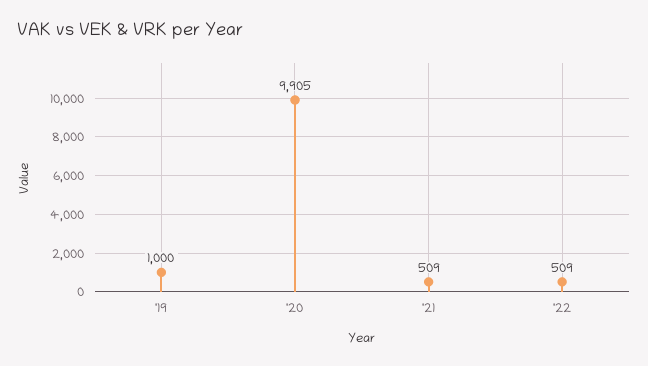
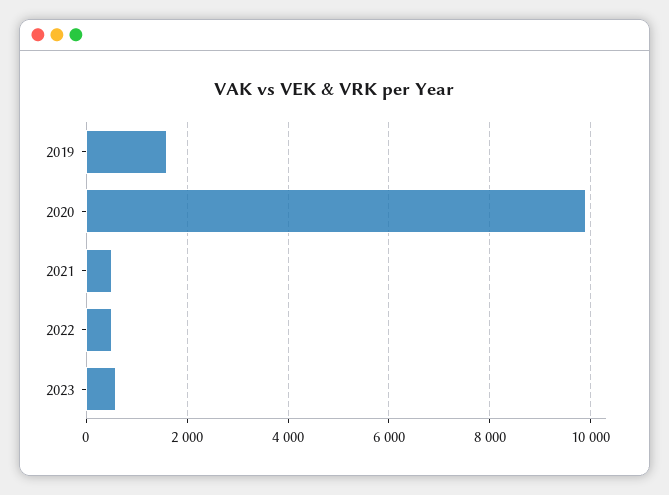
'19: 1000 -> 1600
2023: none -> 600

